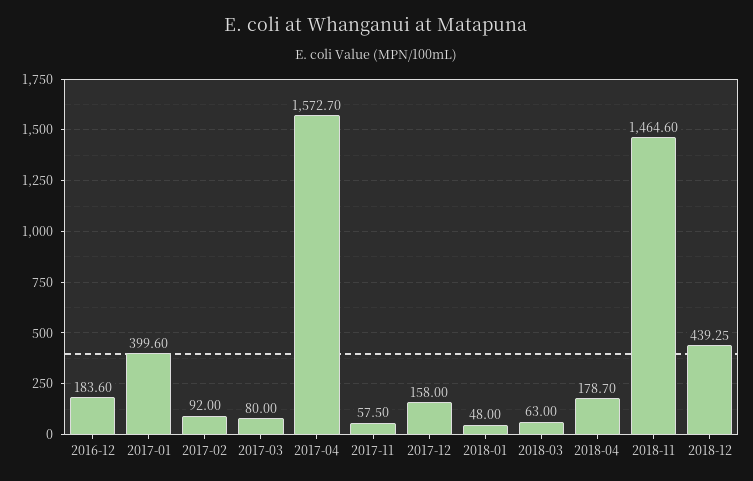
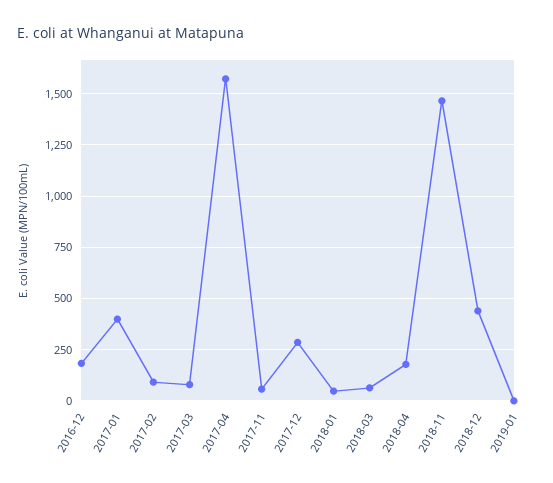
2017-12: 158 -> 300
2019-01: none -> 0

